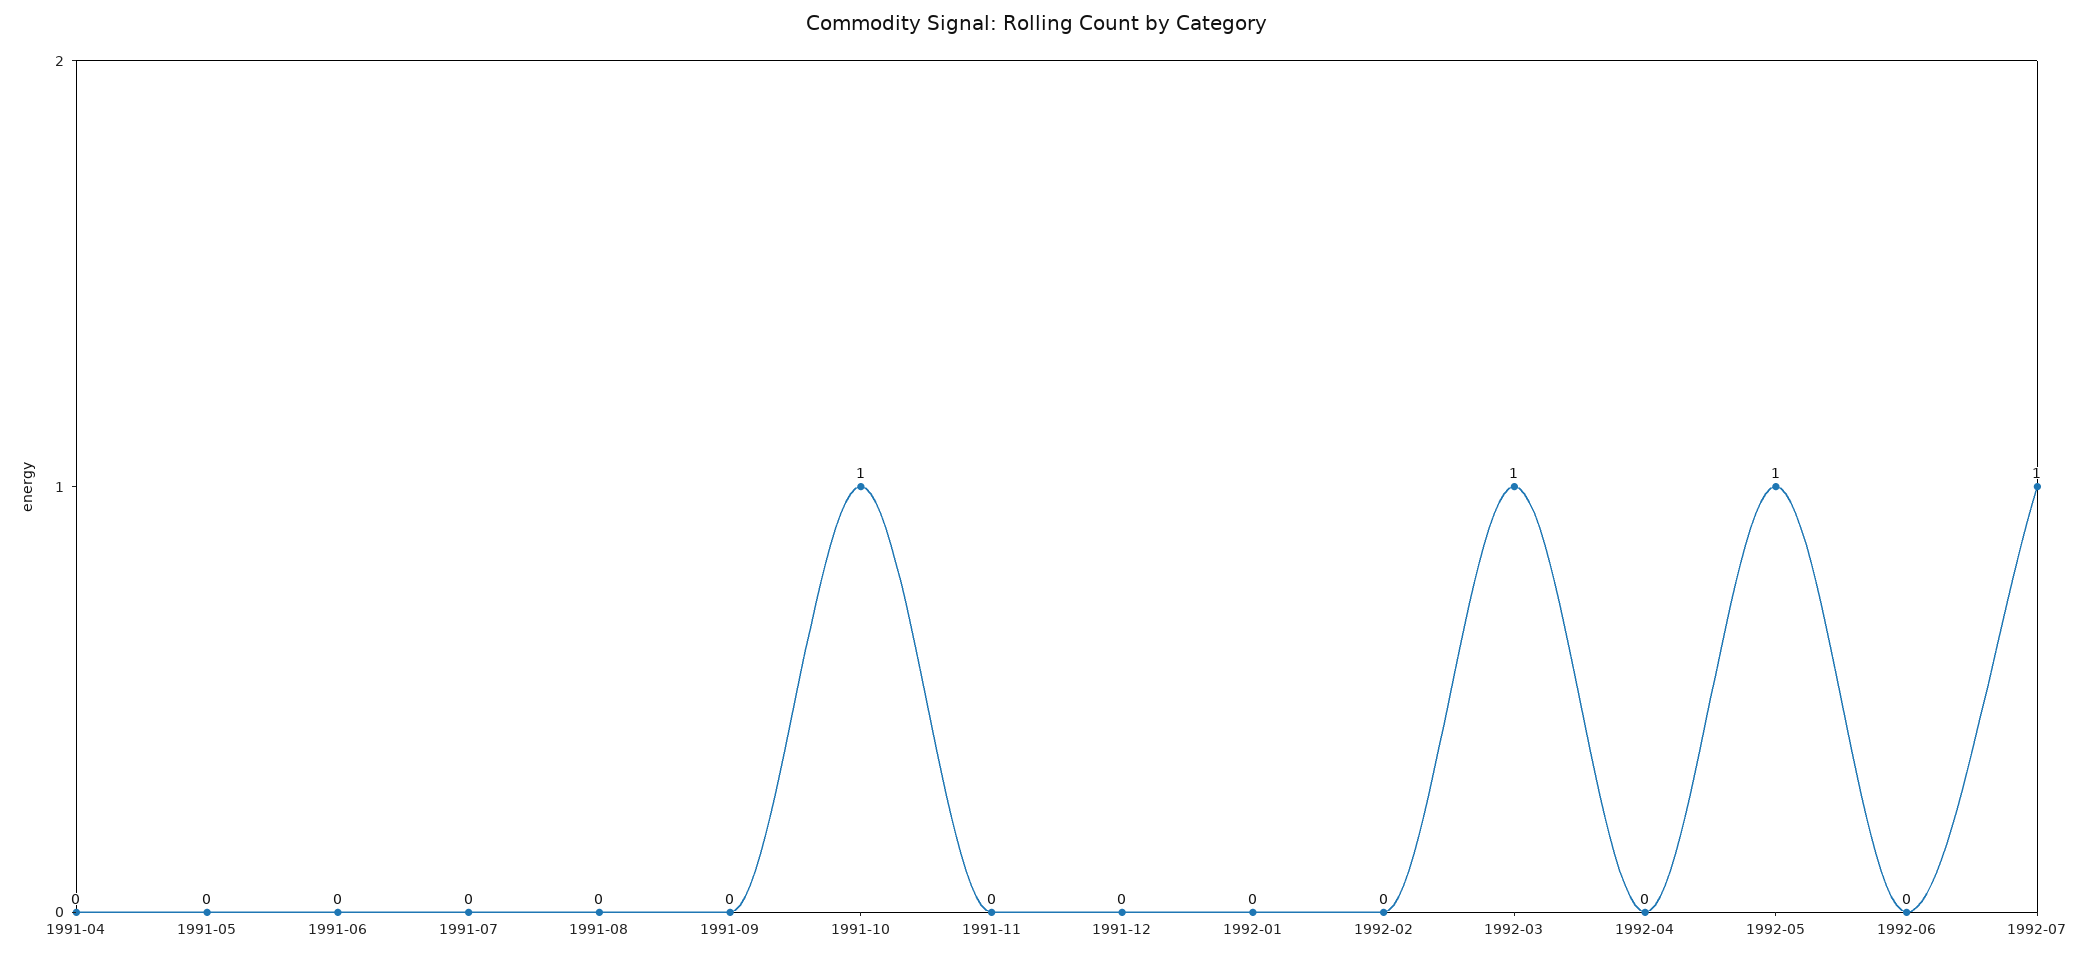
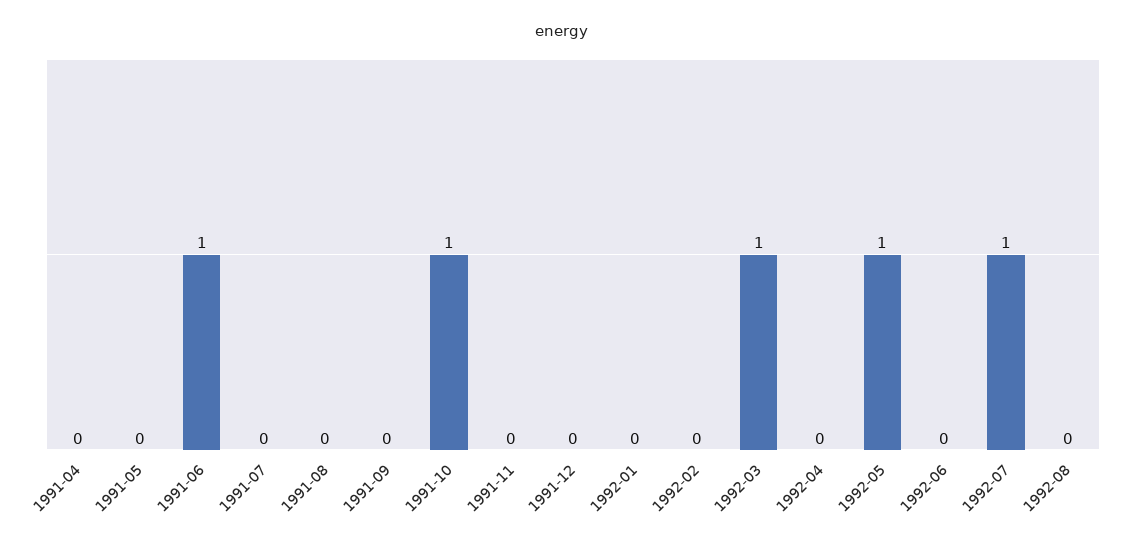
1991-06: 0 -> 1
1992-08: none -> 0

